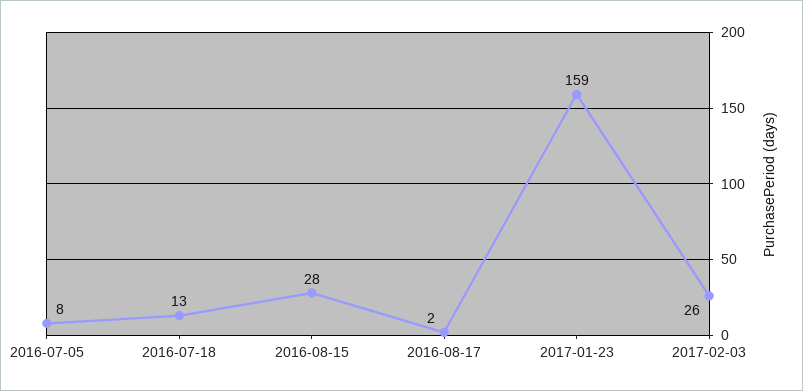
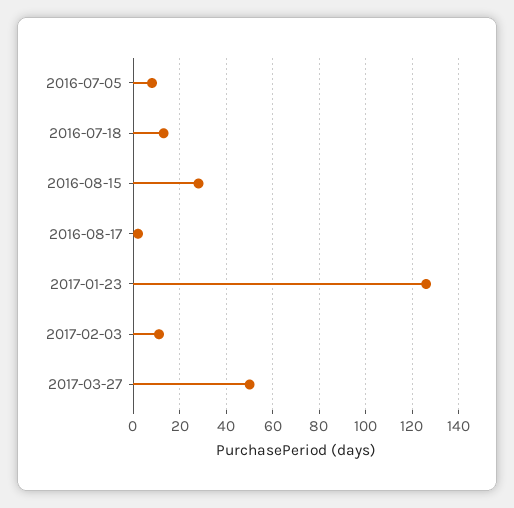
2017-01-23: 159 -> 125
2017-02-03: 26 -> 10
2017-03-27: none -> 50

